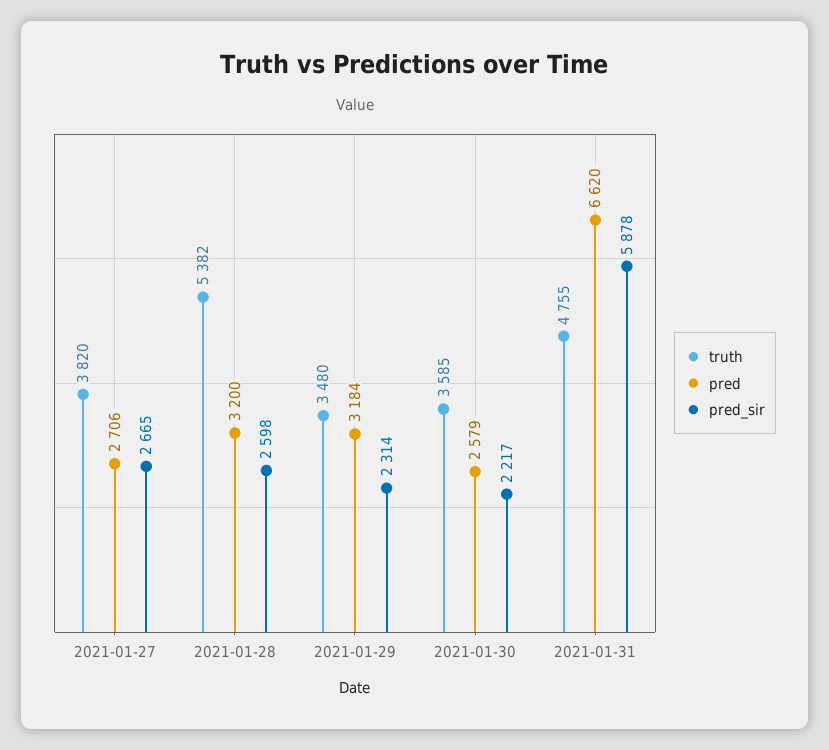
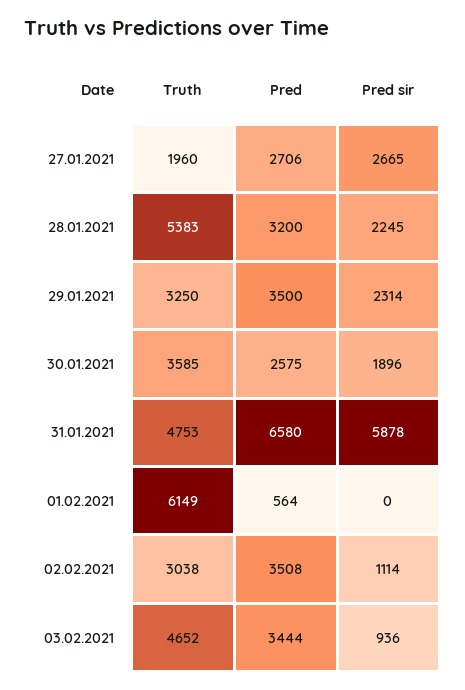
truth, 2021-01-27: 3820 -> 1960
truth, 2021-01-28: 5382 -> 5383
pred_sir, 2021-01-28: 2598 -> 2245
truth, 2021-01-29: 3480 -> 3250
pred, 2021-01-29: 3184 -> 3500
pred, 2021-01-30: 2579 -> 2575
pred_sir, 2021-01-30: 2217 -> 1896
truth, 2021-01-31: 4755 -> 4753
pred, 2021-01-31: 6620 -> 6580
truth, 01.02.2021: none -> 6149
pred, 01.02.2021: none -> 564
pred_sir, 01.02.2021: none -> 0
truth, 02.02.2021: none -> 3038
pred, 02.02.2021: none -> 3508
pred_sir, 02.02.2021: none -> 1114
truth, 03.02.2021: none -> 4652
pred, 03.02.2021: none -> 3444
pred_sir, 03.02.2021: none -> 936

